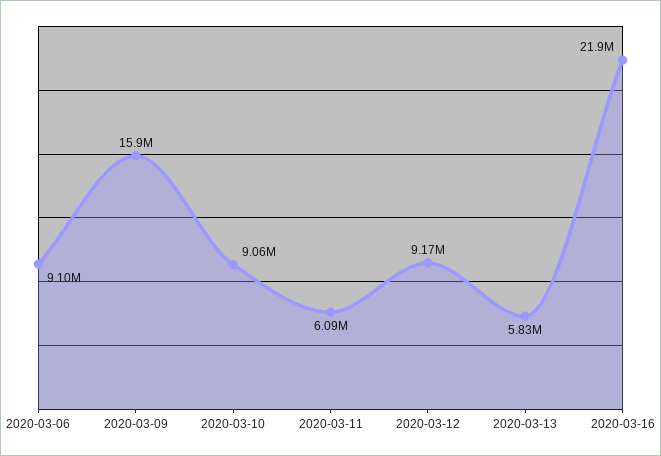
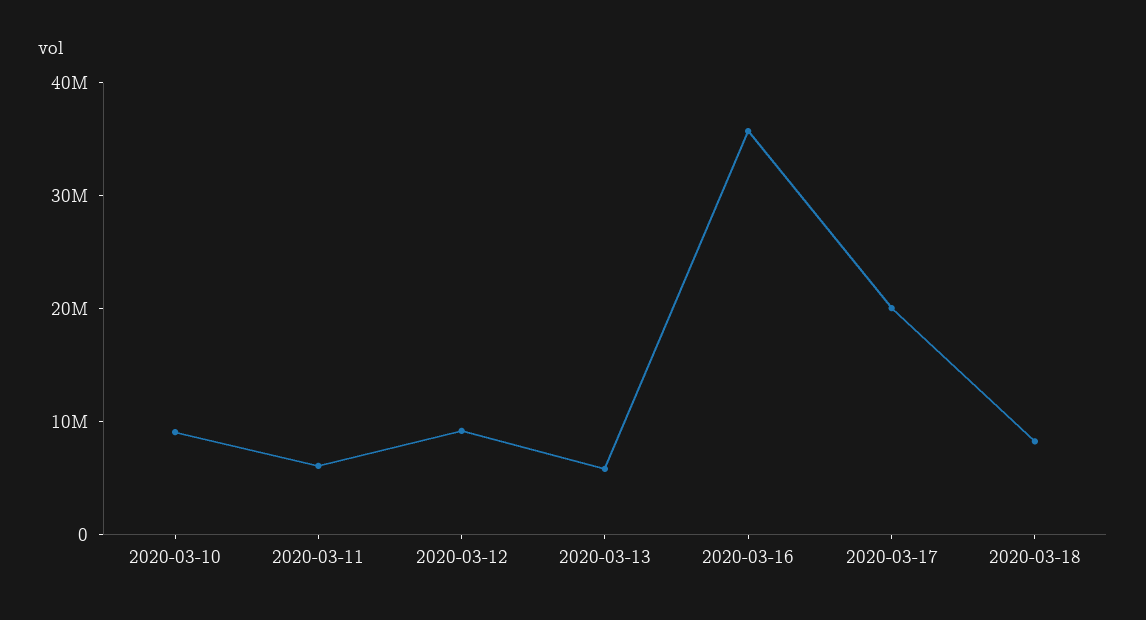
2020-03-06: 9100000 -> none
2020-03-09: 15900000 -> none
2020-03-16: 21900000 -> 36000000
2020-03-17: none -> 20000000
2020-03-18: none -> 8000000

